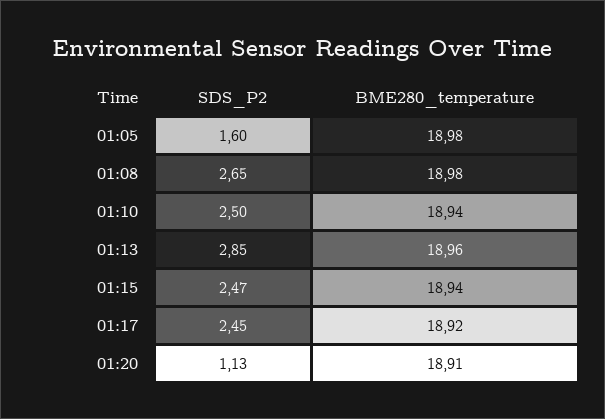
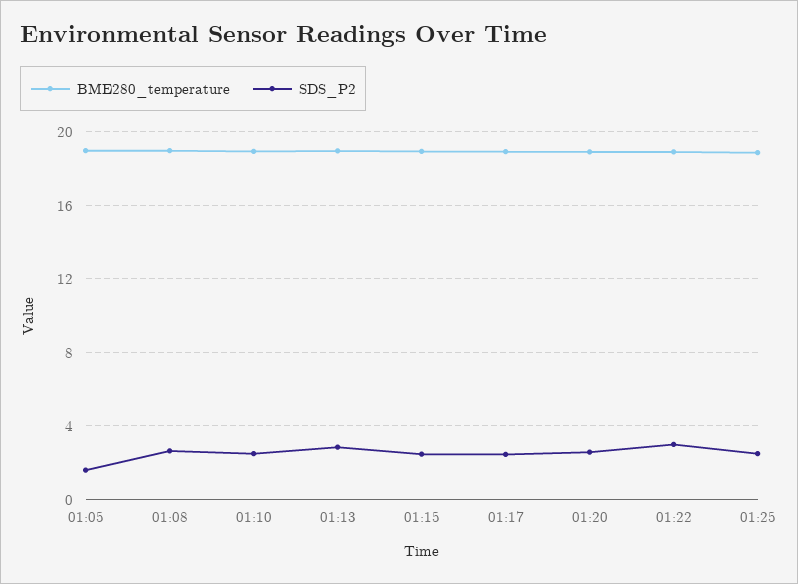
SDS_P2, 01:20: 1.13 -> 2.5
BME280_temperature, 01:22: none -> 19
SDS_P2, 01:22: none -> 3
BME280_temperature, 01:25: none -> 19
SDS_P2, 01:25: none -> 2.5

